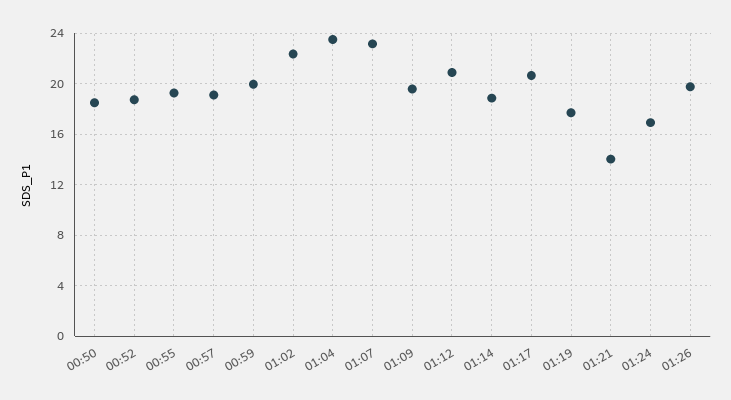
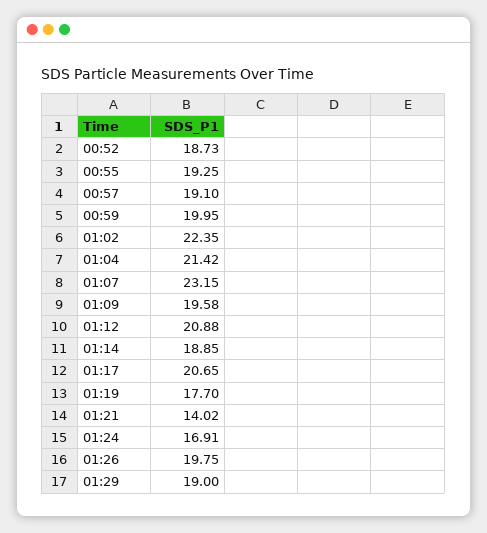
00:50: 18.5 -> none
01:04: 23.5 -> 21.42
01:29: none -> 19

